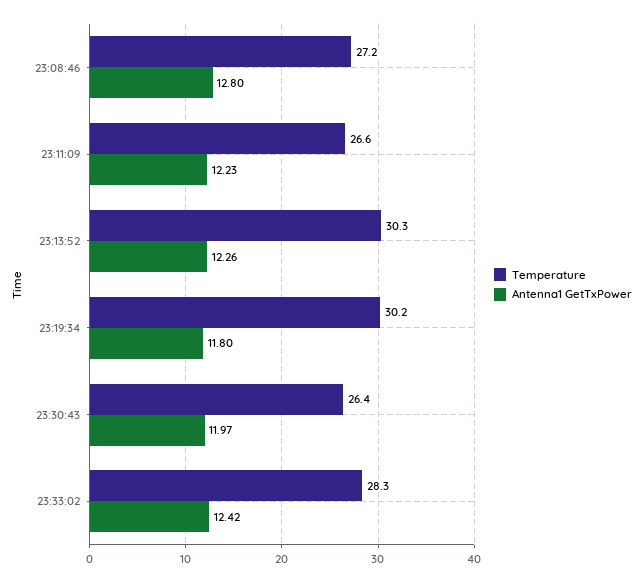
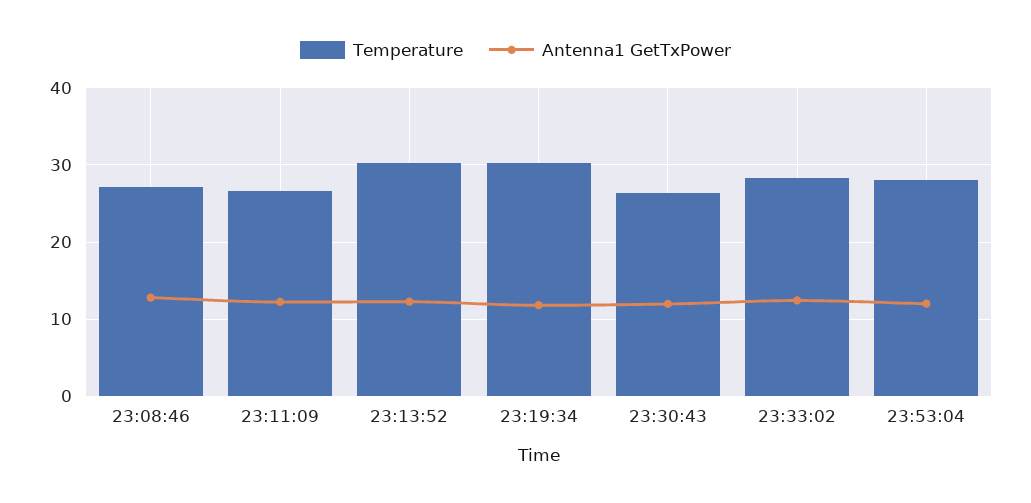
Temperature, 23:53:04: none -> 28
Antenna1 GetTxPower, 23:53:04: none -> 12

